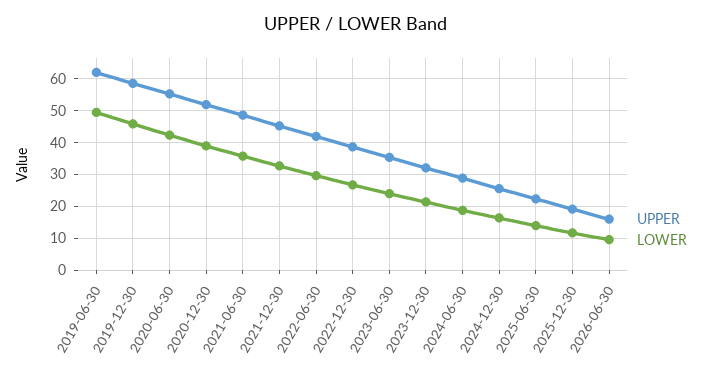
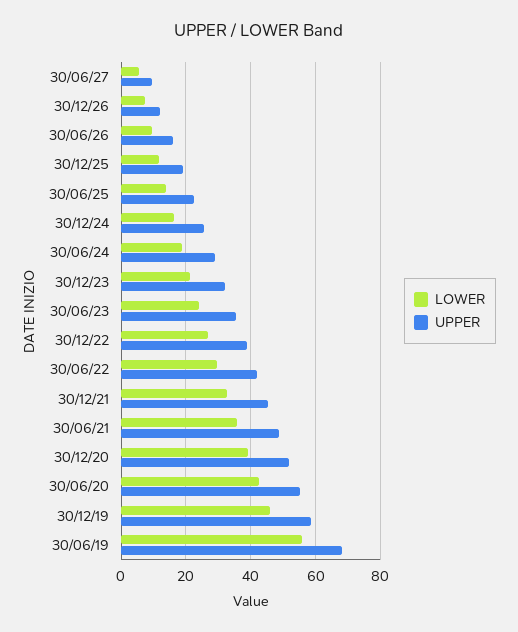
UPPER, 2019-06-30: 62 -> 68
LOWER, 2019-06-30: 50 -> 56
LOWER, 30/06/27: none -> 6
UPPER, 30/06/27: none -> 10
LOWER, 30/12/26: none -> 8
UPPER, 30/12/26: none -> 12

